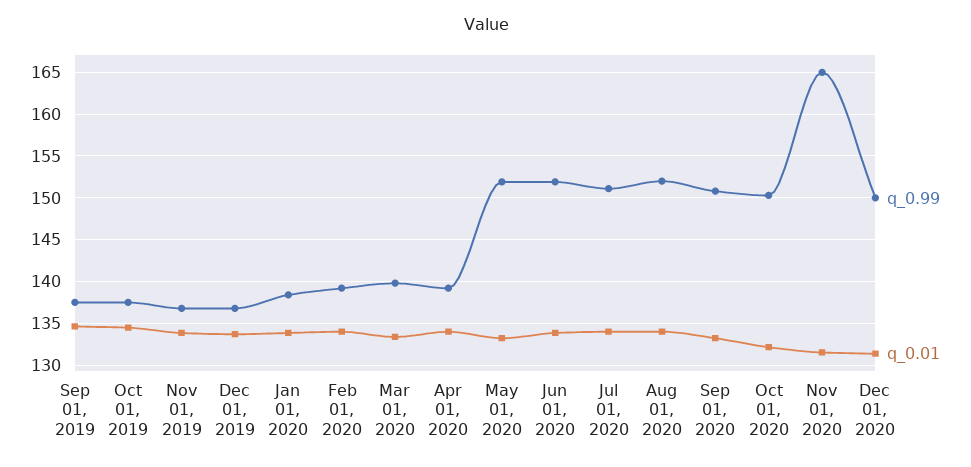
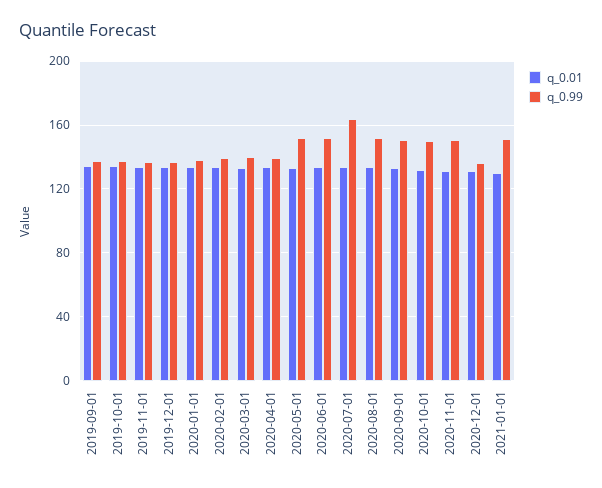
q_0.99, Jul 01, 2020: 151 -> 165
q_0.99, Nov 01, 2020: 165 -> 150
q_0.99, Dec 01, 2020: 150 -> 135
q_0.01, 2021-01-01: none -> 130
q_0.99, 2021-01-01: none -> 150

